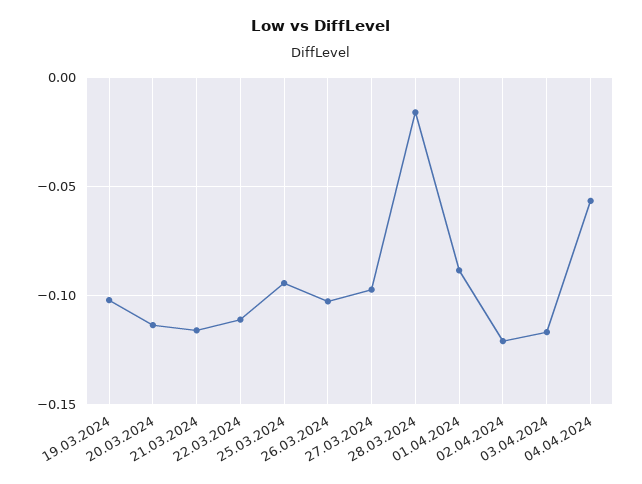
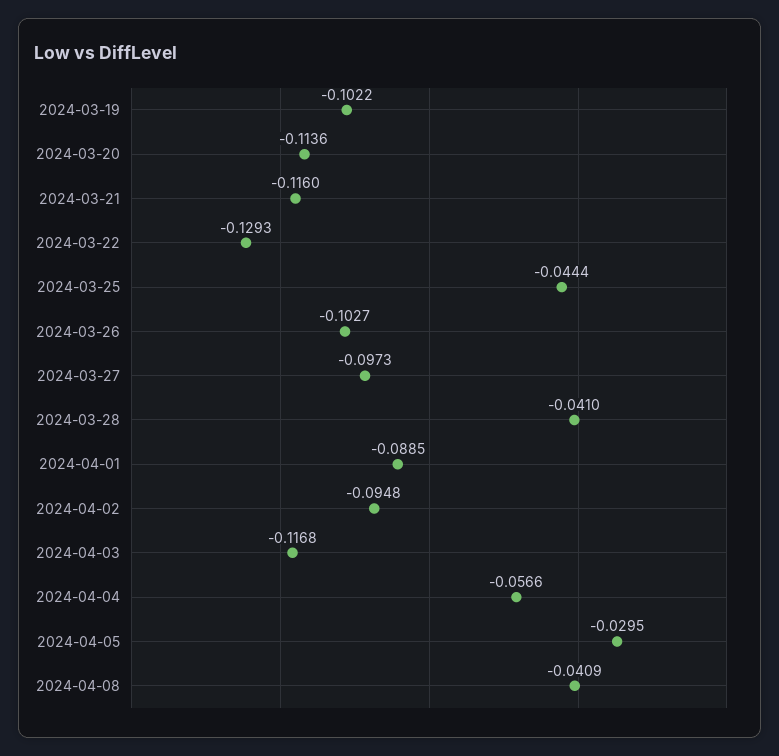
22.03.2024: -0.11 -> -0.1293
25.03.2024: -0.095 -> -0.0444
28.03.2024: -0.015 -> -0.041
02.04.2024: -0.12 -> -0.0948
2024-04-05: none -> -0.0295
2024-04-08: none -> -0.0409

